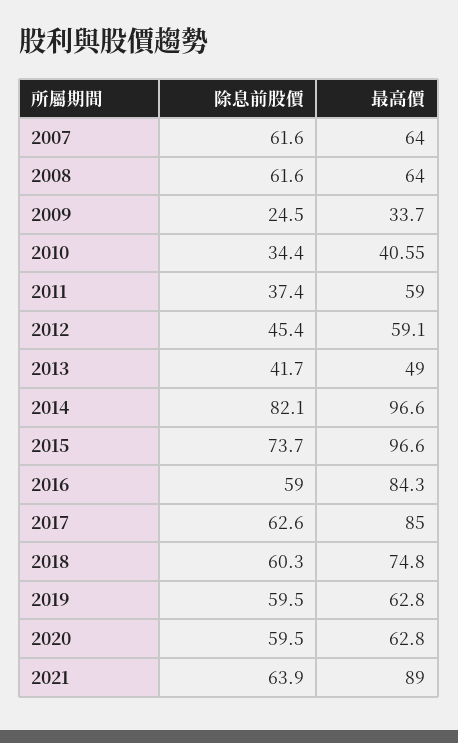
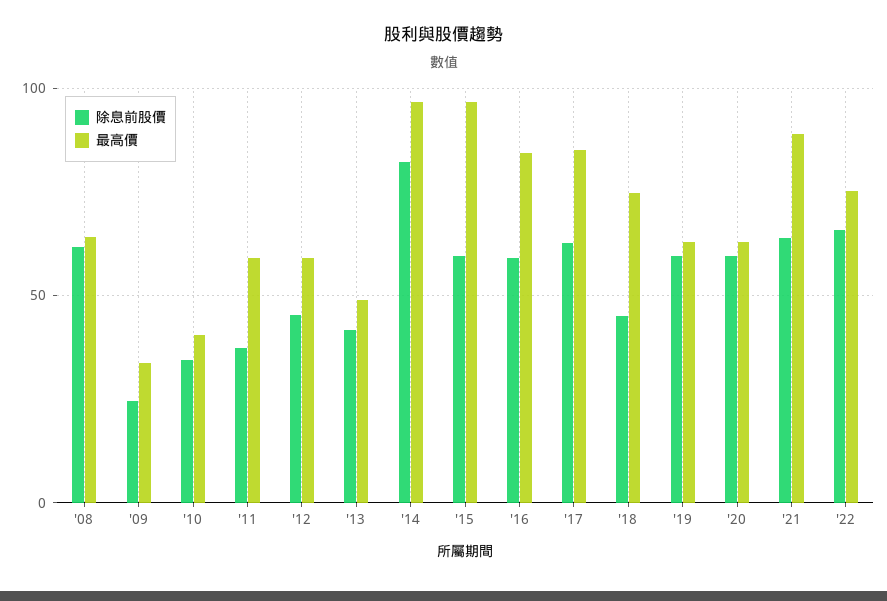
除息前股價, 2007: 61.6 -> none
最高價, 2007: 64 -> none
除息前股價, 2015: 73.7 -> 60
除息前股價, 2018: 60.3 -> 45
除息前股價, '22: none -> 65
最高價, '22: none -> 75

